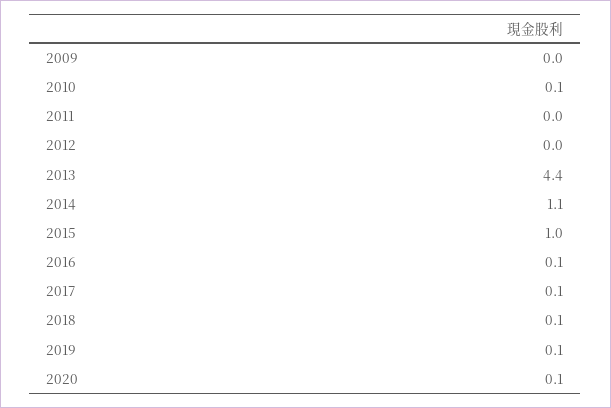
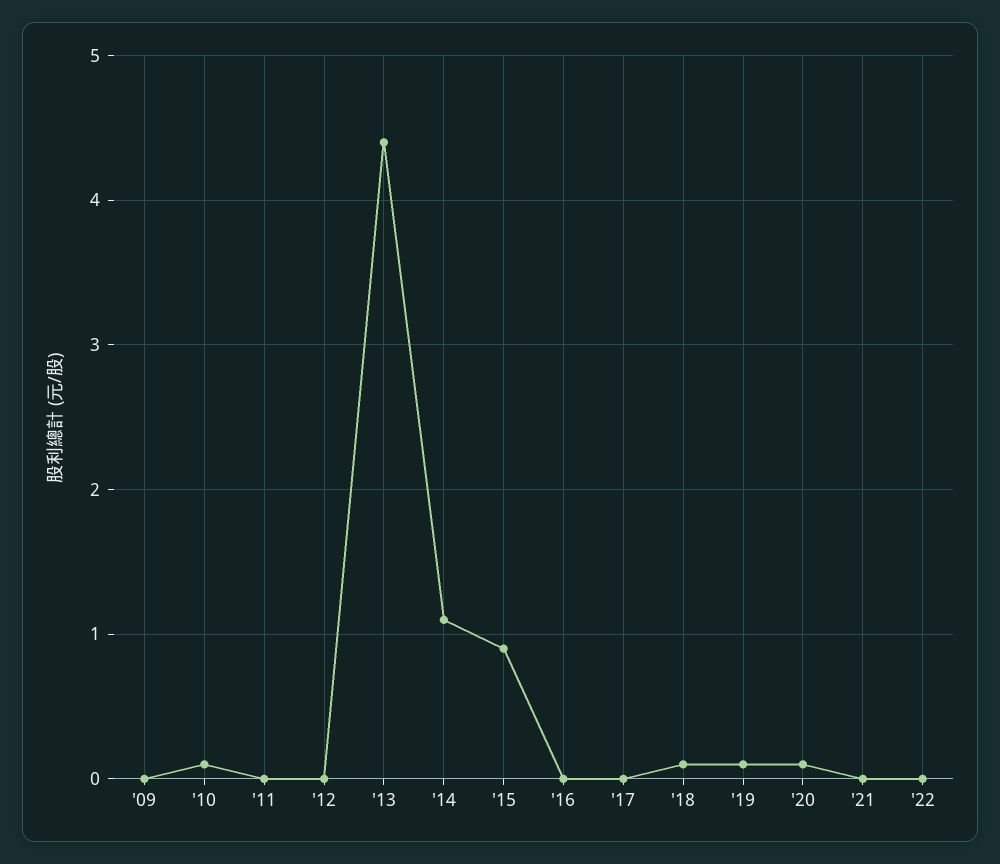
2015: 1 -> 0.9
2016: 0.1 -> 0
2017: 0.1 -> 0
'21: none -> 0
'22: none -> 0

